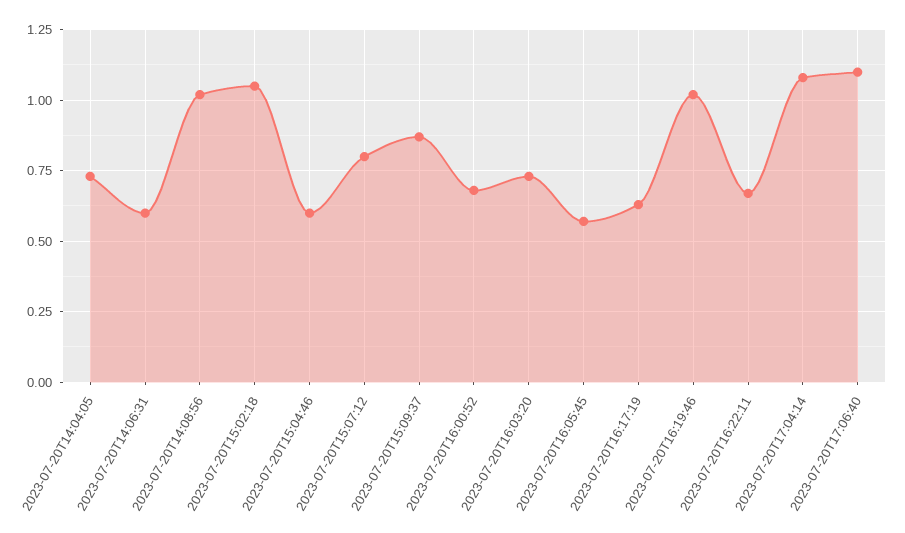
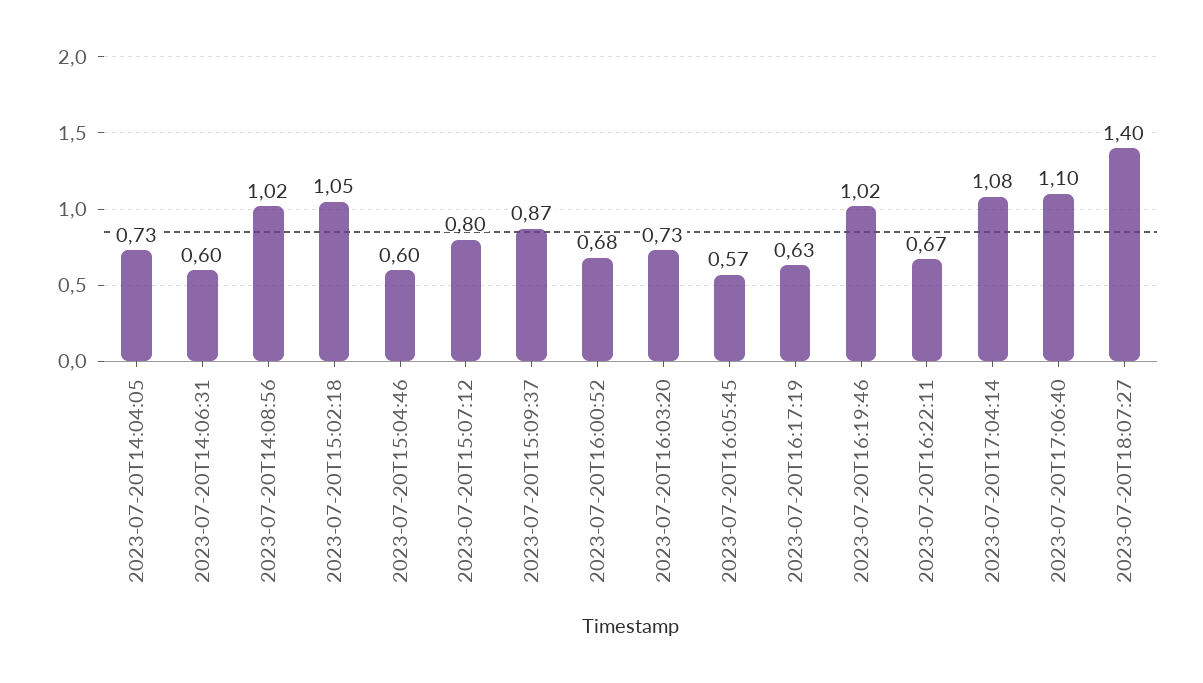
2023-07-20T18:07:27: none -> 1.4

